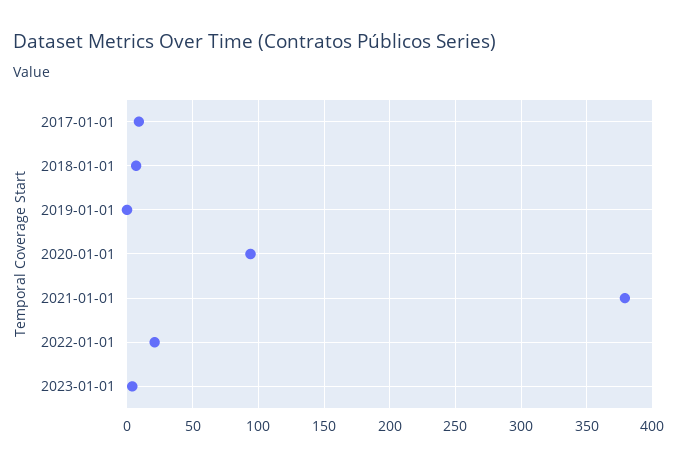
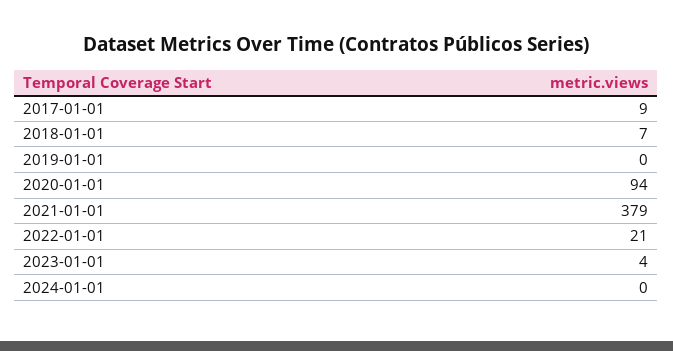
2024-01-01: none -> 0

